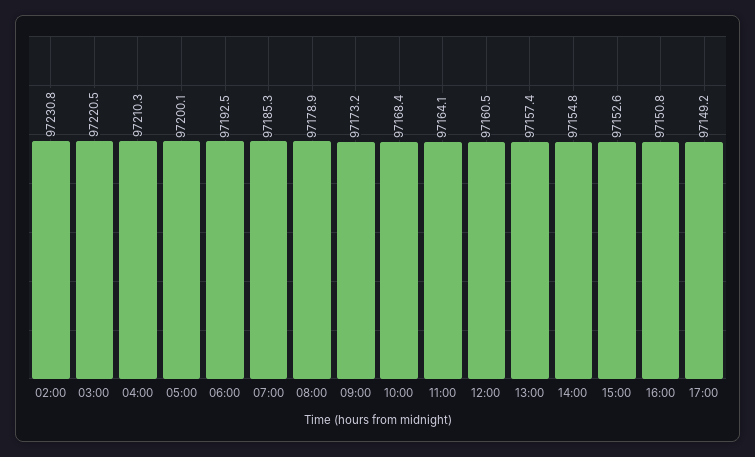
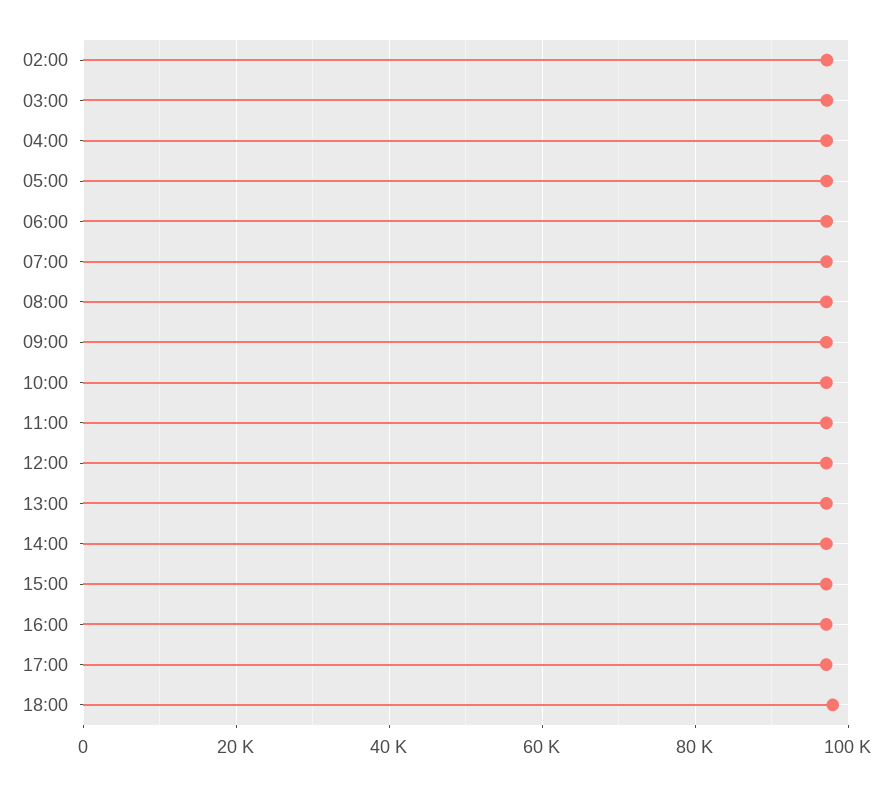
18:00: none -> 98000

